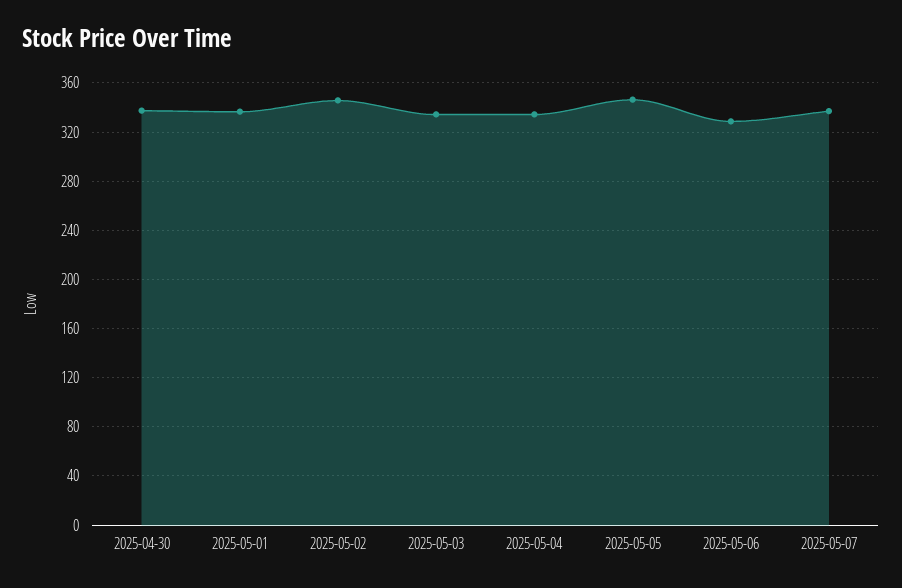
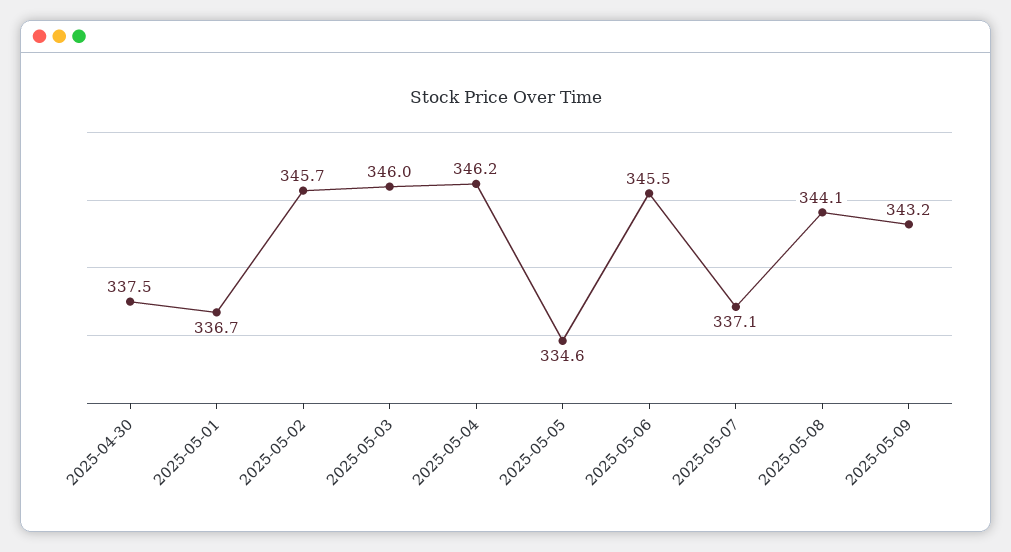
2025-05-03: 335 -> 346
2025-05-04: 335 -> 346.2
2025-05-05: 345 -> 334.6
2025-05-06: 330 -> 345.5
2025-05-08: none -> 344.1
2025-05-09: none -> 343.2

